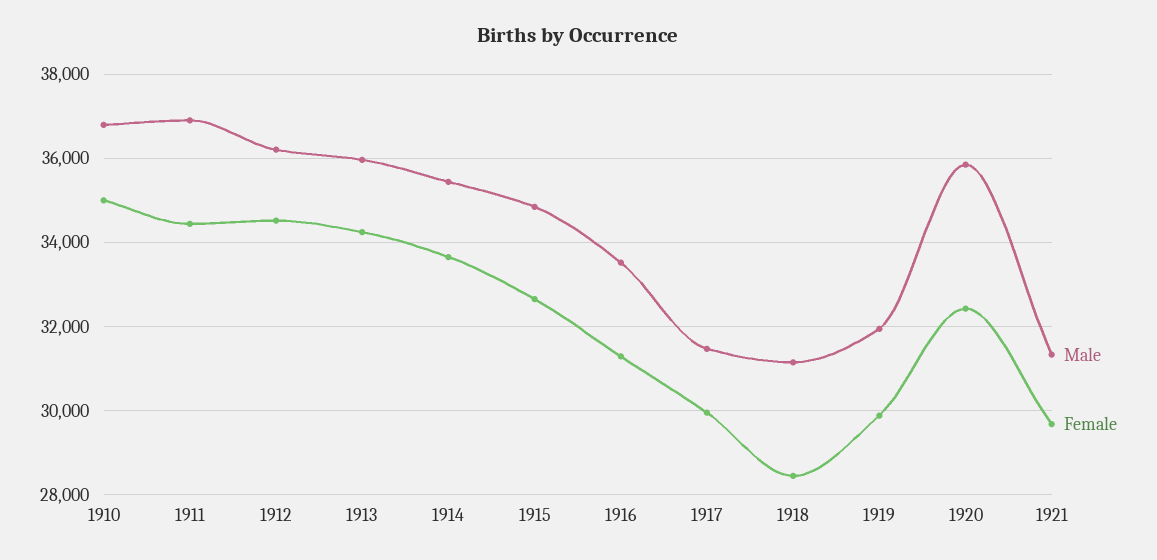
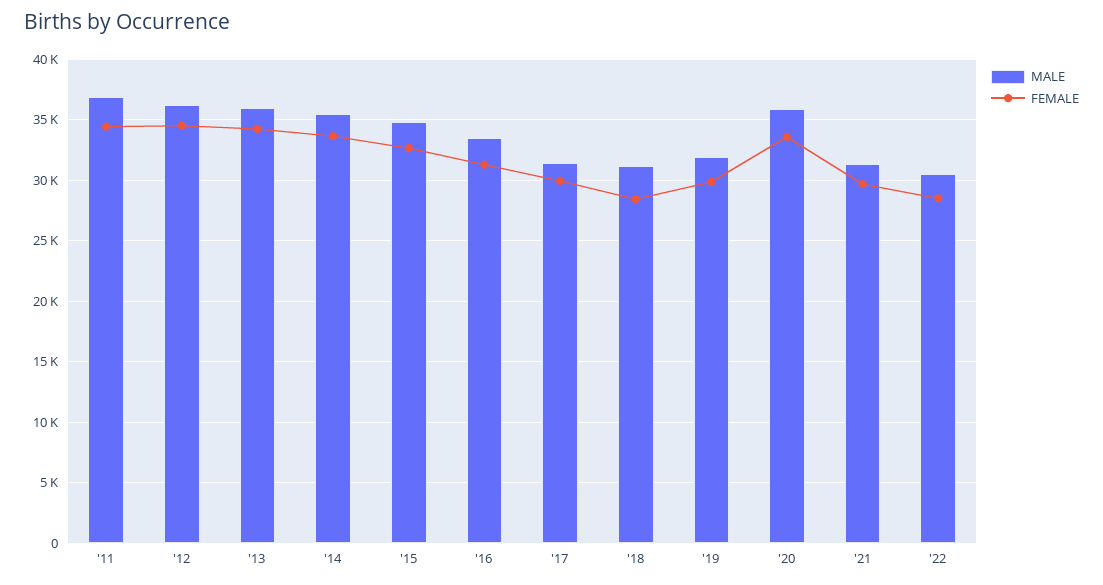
Male, 1910: 36800 -> none
Female, 1910: 35000 -> none
Female, 1920: 32400 -> 33500
Male, '22: none -> 30500
Female, '22: none -> 28500

